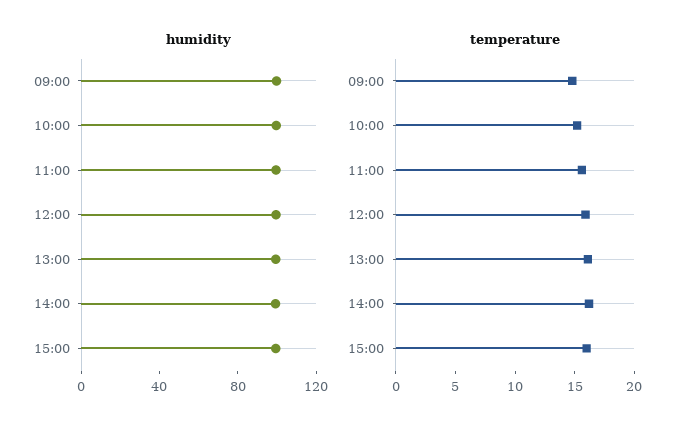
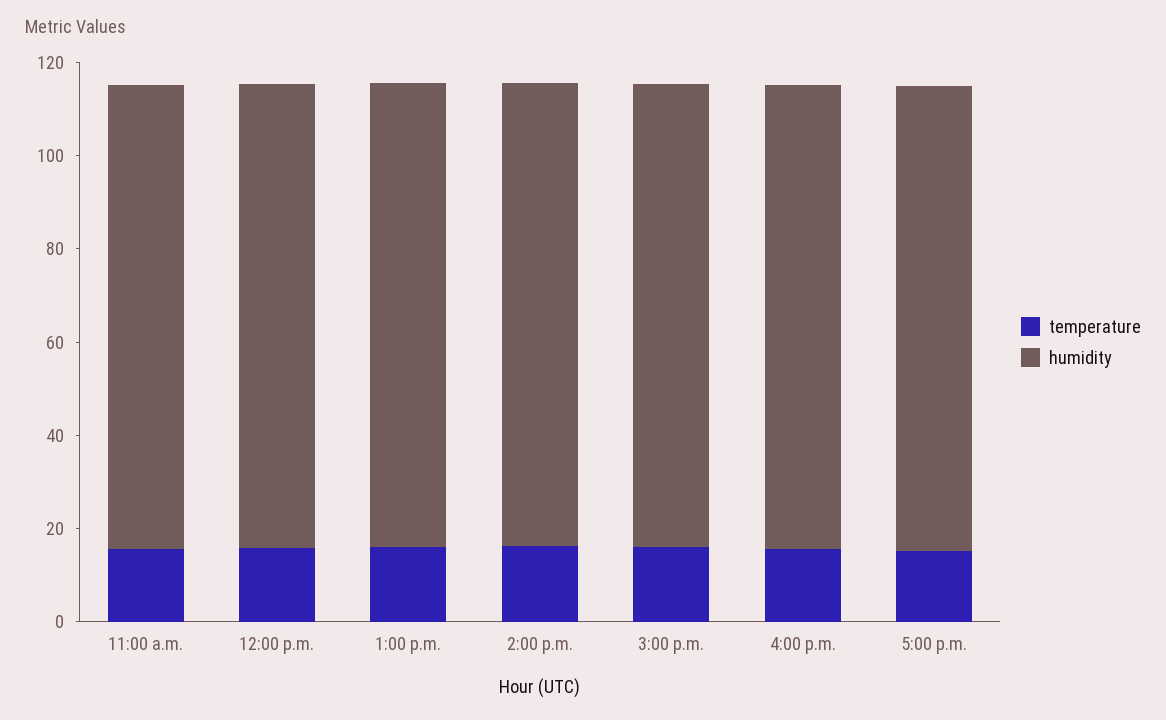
humidity, 09:00: 100 -> none
humidity, 10:00: 100 -> none
temperature, 09:00: 15 -> none
temperature, 10:00: 15 -> none
temperature, 4:00 p.m.: none -> 15
humidity, 4:00 p.m.: none -> 100
temperature, 5:00 p.m.: none -> 15
humidity, 5:00 p.m.: none -> 100

